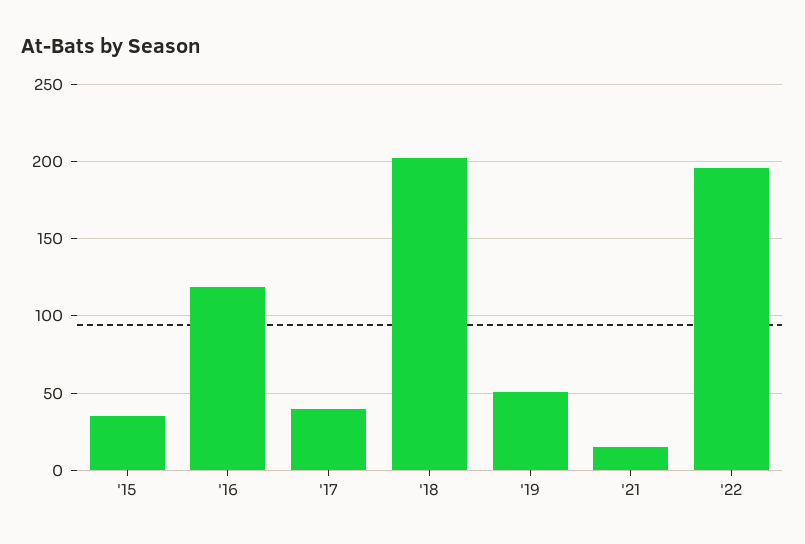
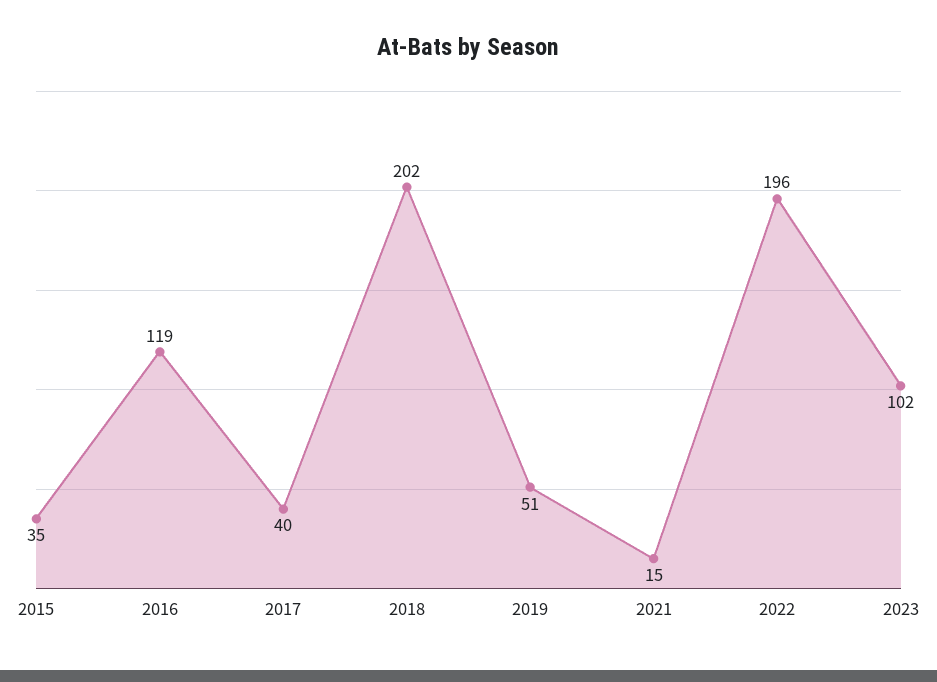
2023: none -> 102

